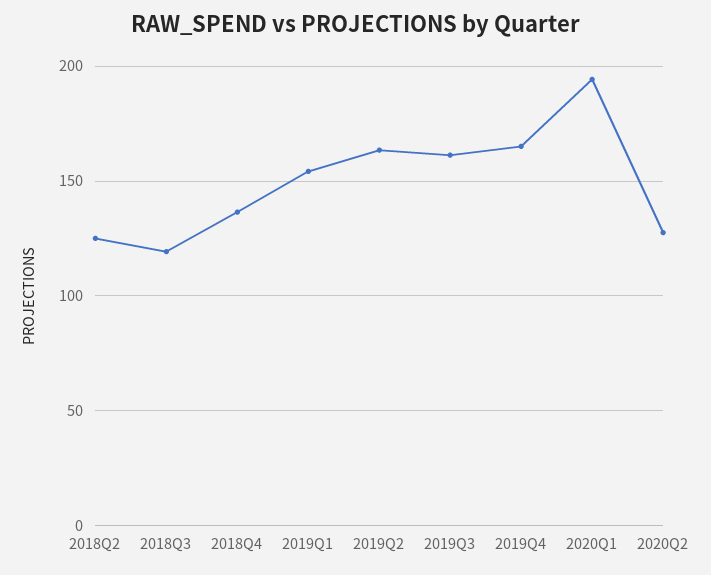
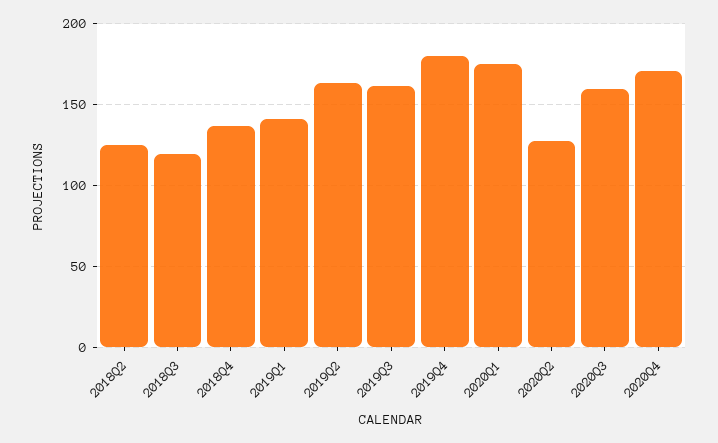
2019Q1: 155 -> 140
2019Q4: 165 -> 180
2020Q1: 195 -> 175
2020Q3: none -> 160
2020Q4: none -> 170

